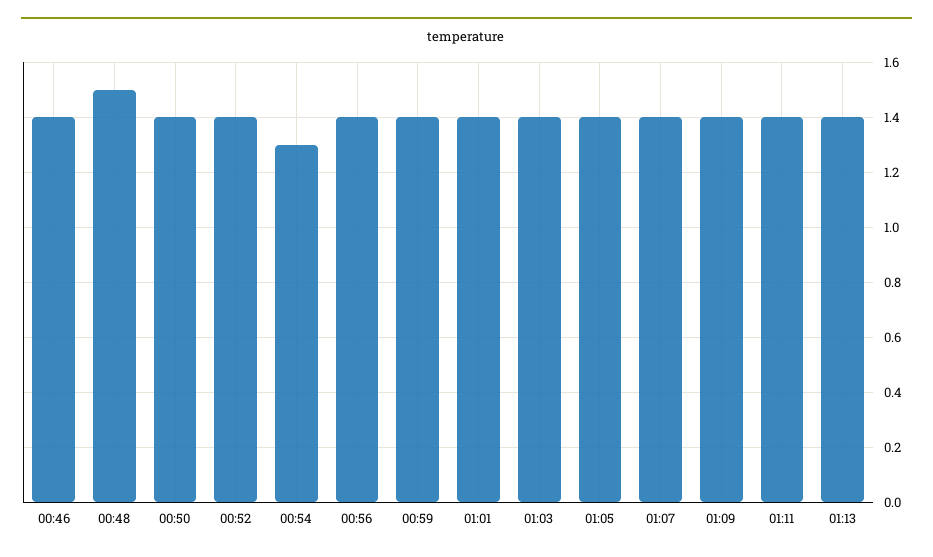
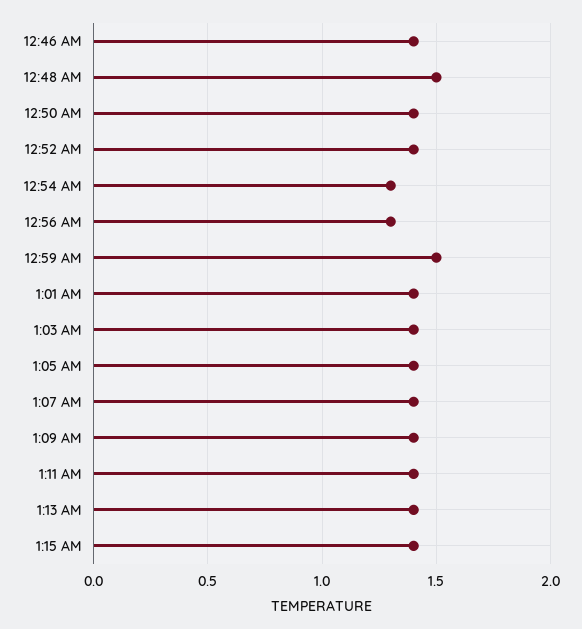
00:56: 1.4 -> 1.3
00:59: 1.4 -> 1.5
1:15 AM: none -> 1.4

